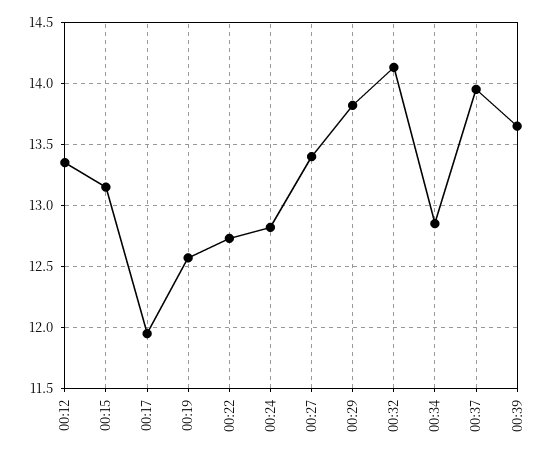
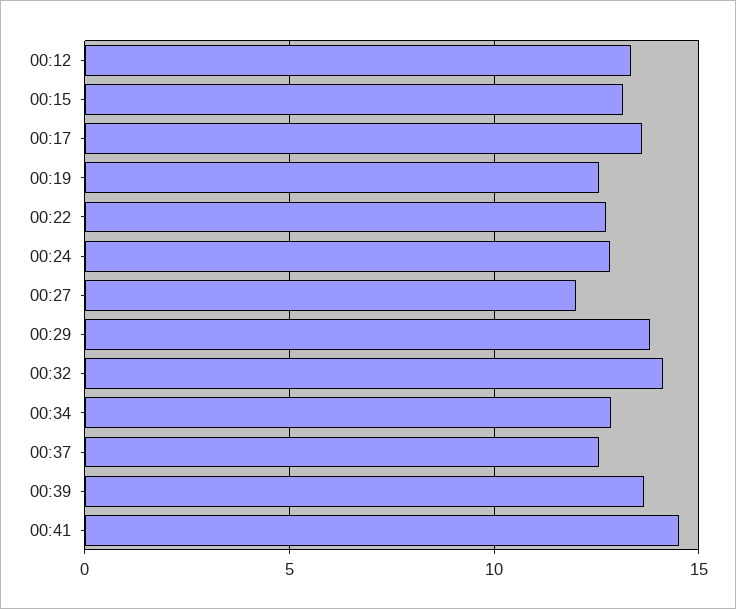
00:17: 11.95 -> 13.5
00:27: 13.4 -> 12
00:37: 13.95 -> 12.5
00:41: none -> 14.5

